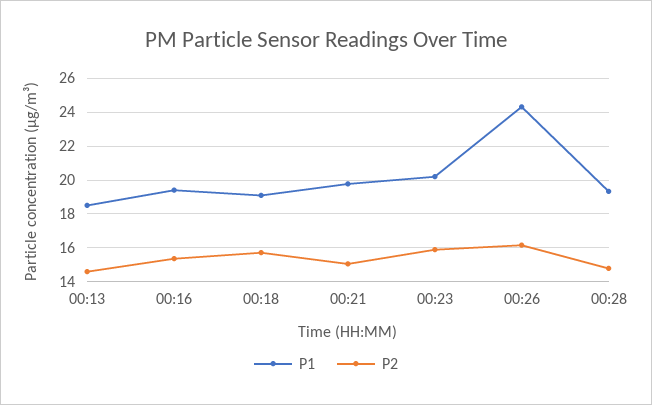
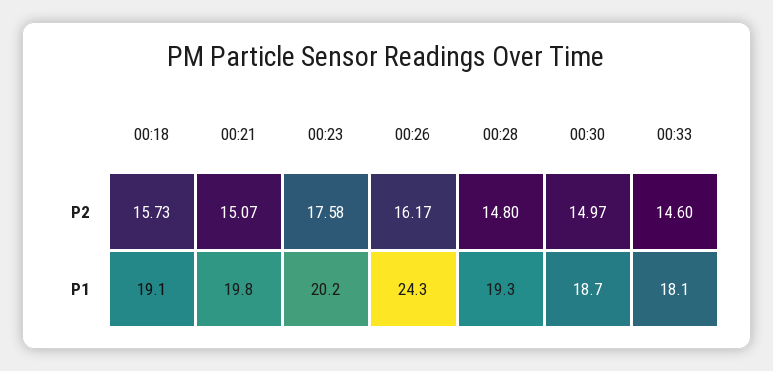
P1, 00:13: 18.5 -> none
P2, 00:13: 14.5 -> none
P1, 00:16: 19.5 -> none
P2, 00:16: 15.5 -> none
P2, 00:23: 16 -> 17.58
P2, 00:30: none -> 14.97
P2, 00:33: none -> 14.6
P1, 00:30: none -> 18.7
P1, 00:33: none -> 18.1

